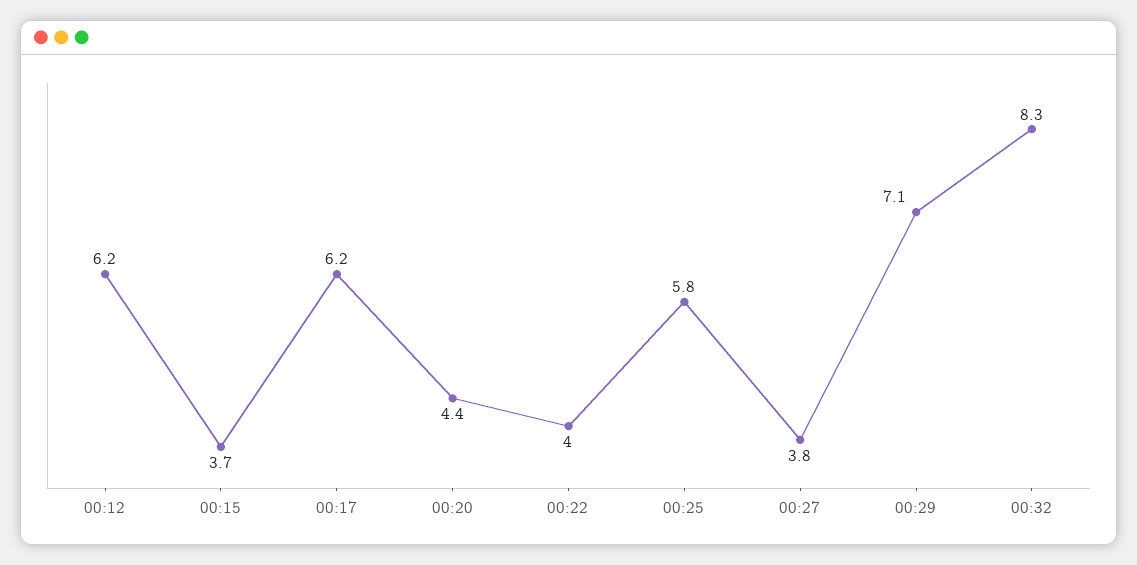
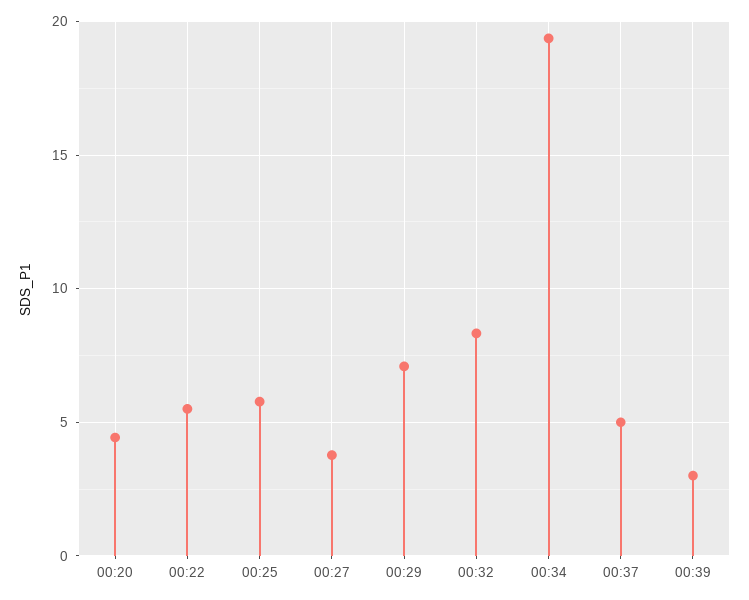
00:12: 6.2 -> none
00:15: 3.7 -> none
00:17: 6.2 -> none
00:22: 4 -> 5.5
00:34: none -> 19.5
00:37: none -> 5
00:39: none -> 3

